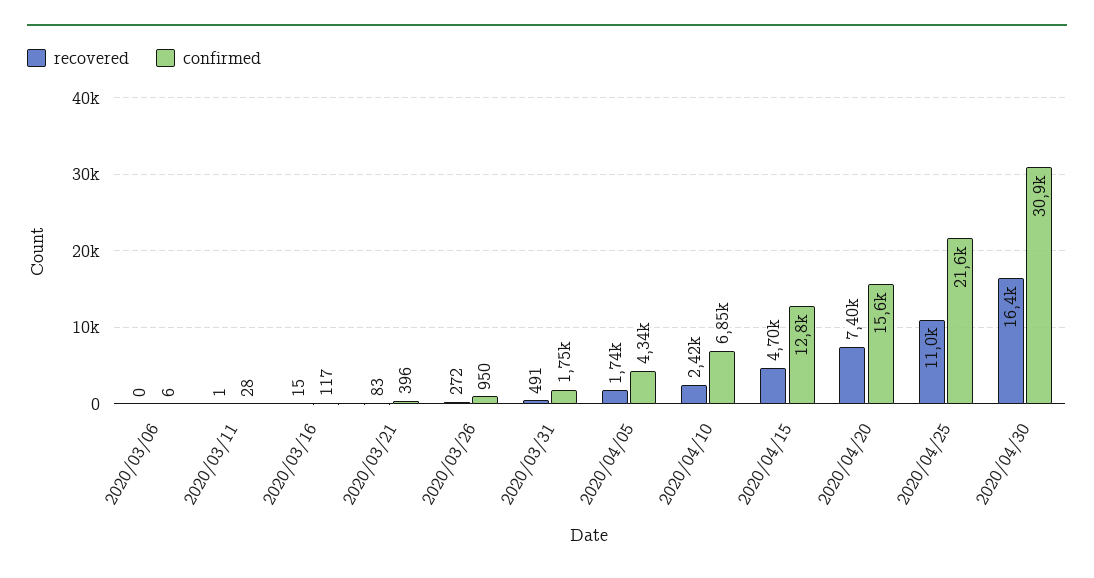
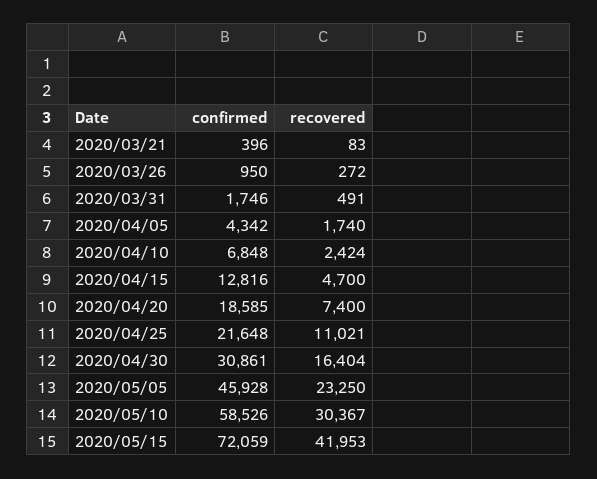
recovered, 2020/03/06: 0 -> none
confirmed, 2020/03/06: 6 -> none
recovered, 2020/03/11: 1 -> none
confirmed, 2020/03/11: 28 -> none
recovered, 2020/03/16: 15 -> none
confirmed, 2020/03/16: 117 -> none
confirmed, 2020/04/20: 15600 -> 18585
confirmed, 2020/05/05: none -> 45928
recovered, 2020/05/05: none -> 23250
confirmed, 2020/05/10: none -> 58526
recovered, 2020/05/10: none -> 30367
confirmed, 2020/05/15: none -> 72059
recovered, 2020/05/15: none -> 41953

